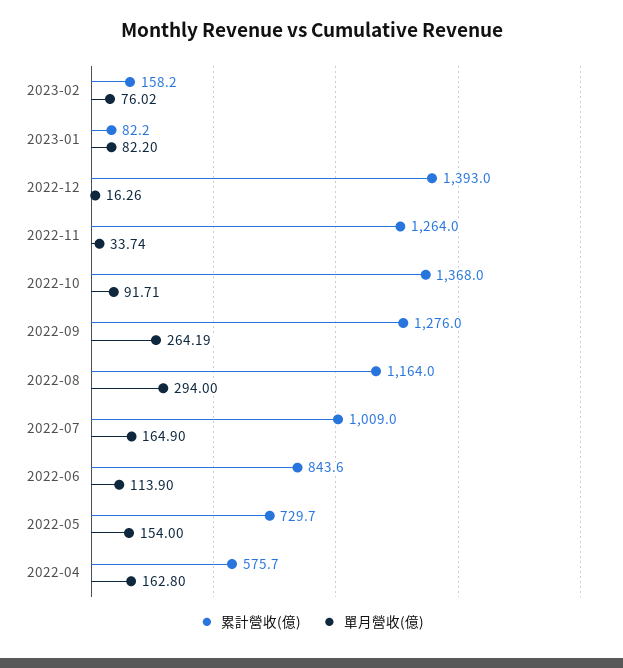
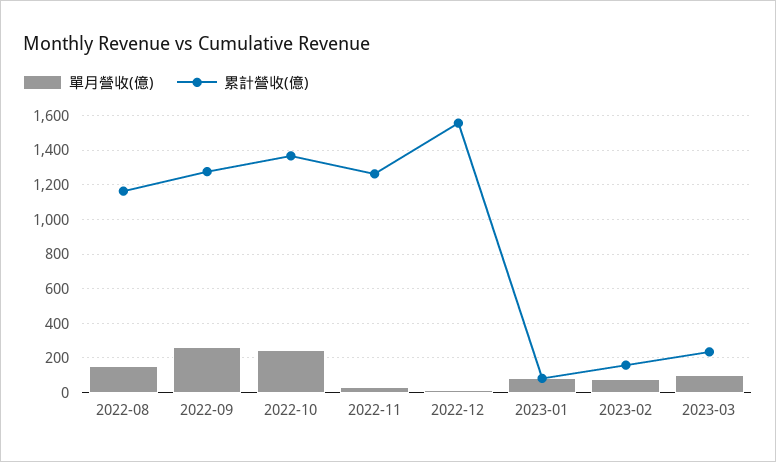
累計營收(億), 2022-12: 1393 -> 1550
單月營收(億), 2022-10: 91.71 -> 250
單月營收(億), 2022-08: 294 -> 150
累計營收(億), 2022-07: 1009 -> none
單月營收(億), 2022-07: 164.9 -> none
累計營收(億), 2022-06: 843.6 -> none
單月營收(億), 2022-06: 113.9 -> none
累計營收(億), 2022-05: 729.7 -> none
單月營收(億), 2022-05: 154 -> none
累計營收(億), 2022-04: 575.7 -> none
單月營收(億), 2022-04: 162.8 -> none
單月營收(億), 2023-03: none -> 100
累計營收(億), 2023-03: none -> 250

